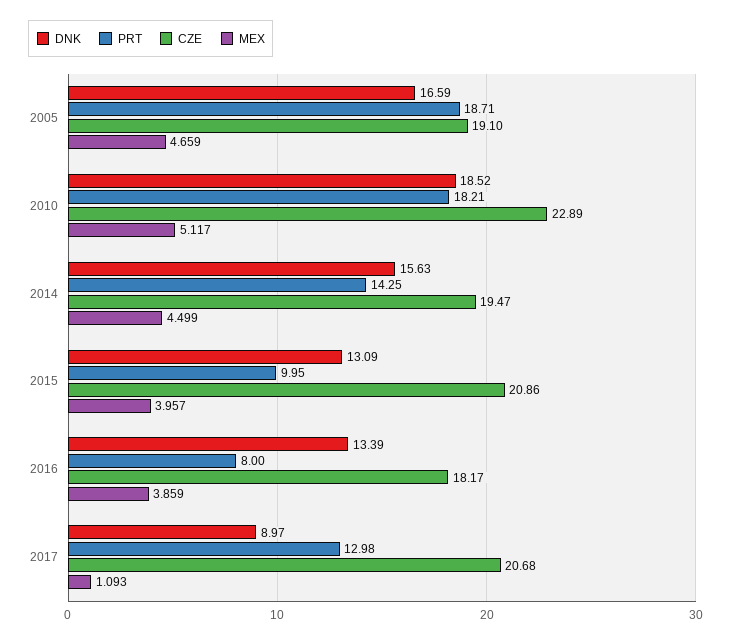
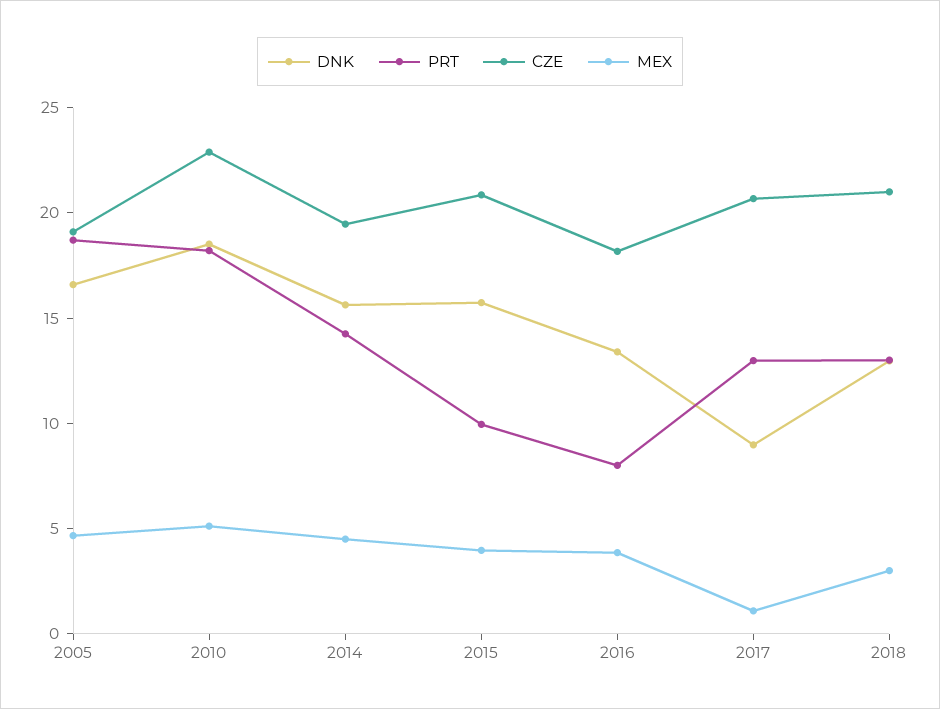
DNK, 2015: 13.09 -> 16
DNK, 2018: none -> 13
PRT, 2018: none -> 13
CZE, 2018: none -> 21
MEX, 2018: none -> 3

